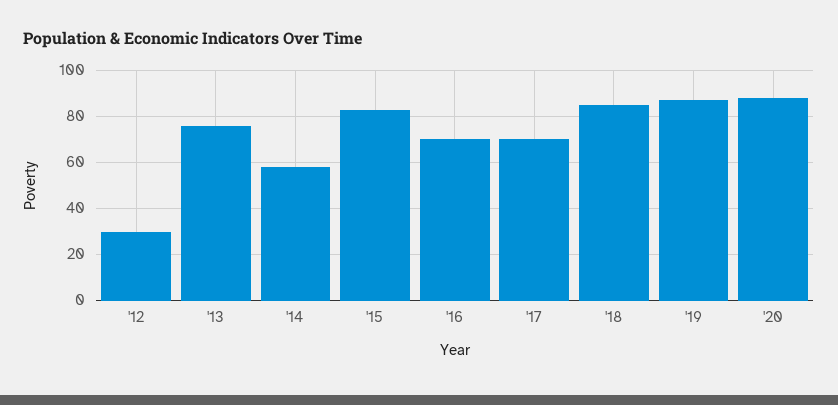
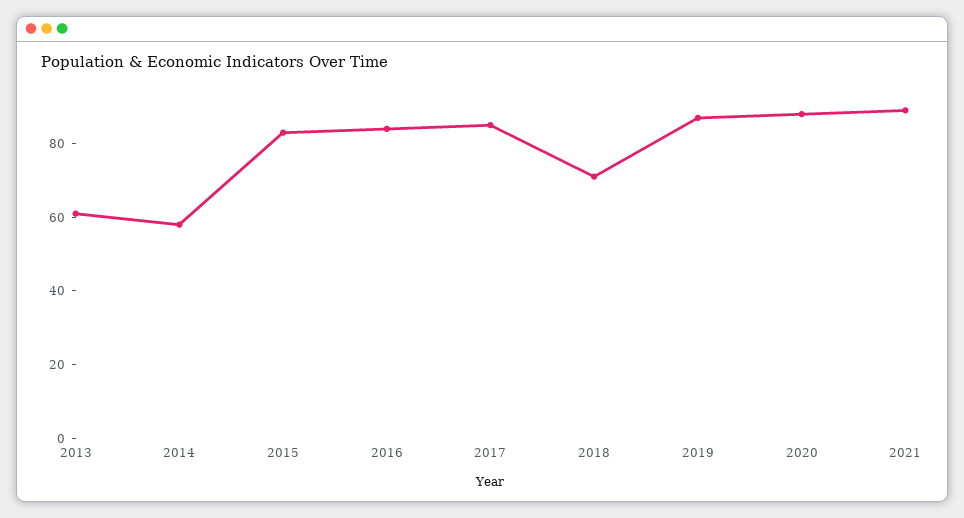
'12: 30 -> none
'13: 75 -> 60
'16: 70 -> 85
'17: 70 -> 85
'18: 85 -> 70
2021: none -> 90

